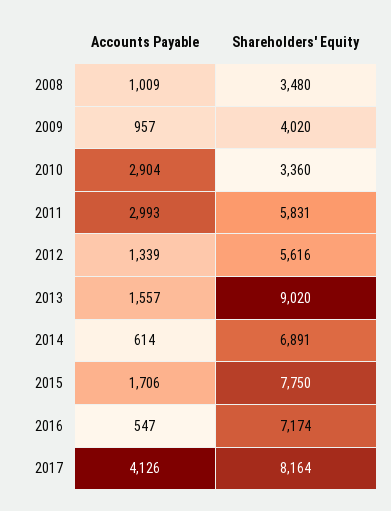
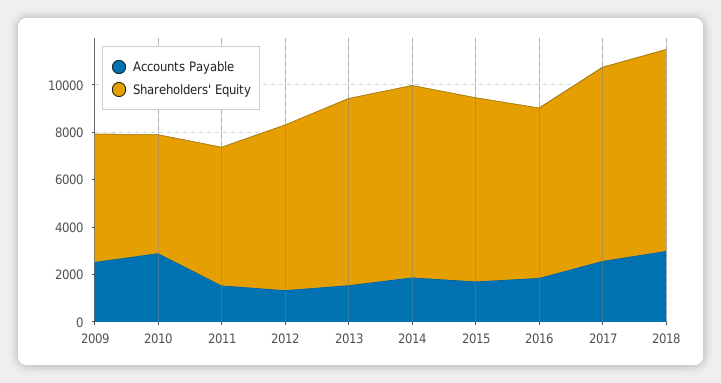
Accounts Payable, 2008: 1009 -> none
Shareholders' Equity, 2008: 3480 -> none
Accounts Payable, 2009: 957 -> 2500
Shareholders' Equity, 2009: 4020 -> 5500
Shareholders' Equity, 2010: 3360 -> 5000
Accounts Payable, 2011: 2993 -> 1500
Shareholders' Equity, 2012: 5616 -> 7000
Shareholders' Equity, 2013: 9020 -> 8000
Accounts Payable, 2014: 614 -> 2000
Shareholders' Equity, 2014: 6891 -> 8000
Accounts Payable, 2016: 547 -> 2000
Accounts Payable, 2017: 4126 -> 2500
Accounts Payable, 2018: none -> 3000
Shareholders' Equity, 2018: none -> 8500

